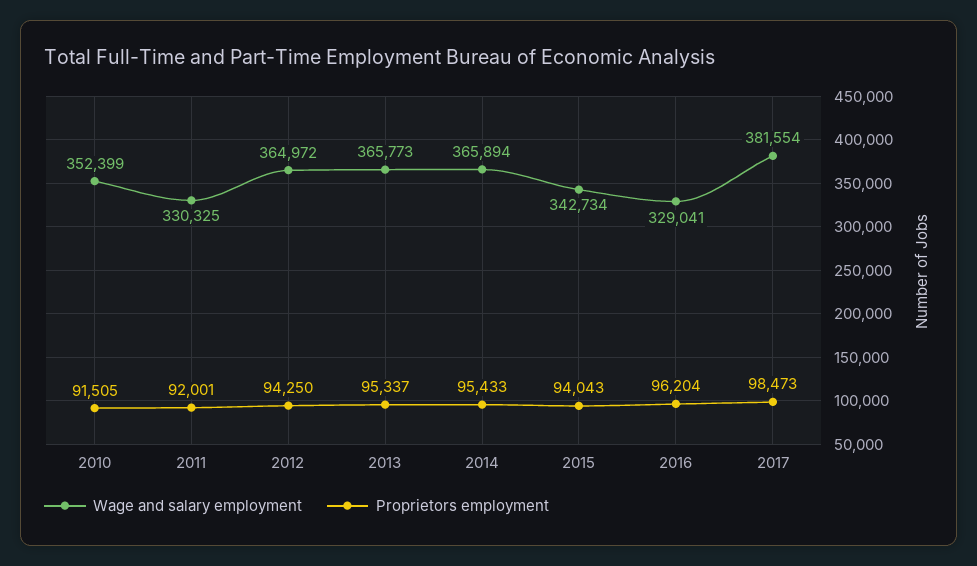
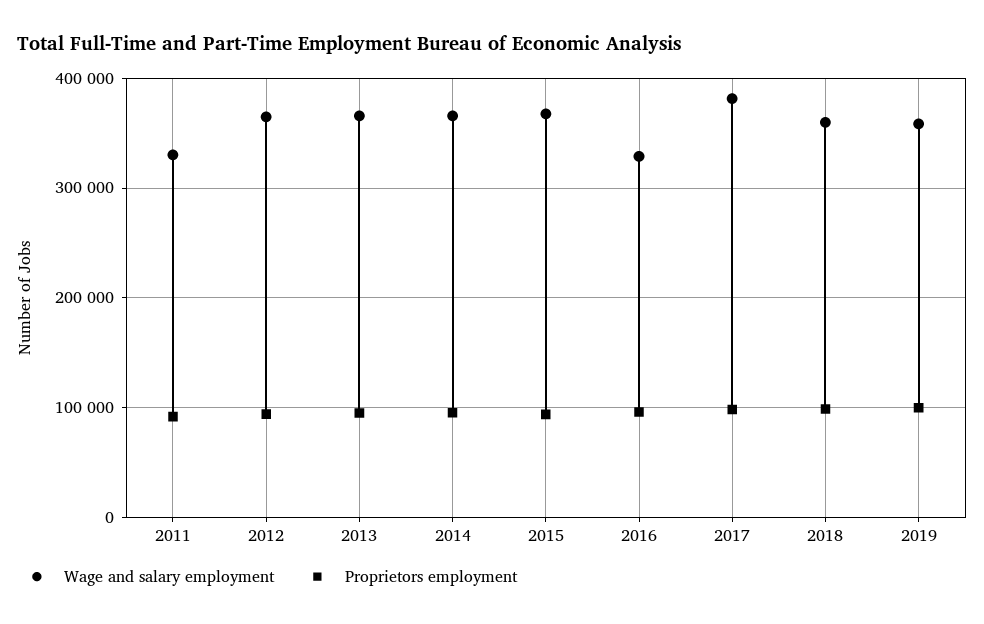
Wage and salary employment, 2010: 352399 -> none
Proprietors employment, 2010: 91505 -> none
Wage and salary employment, 2015: 342734 -> 370000
Wage and salary employment, 2018: none -> 360000
Proprietors employment, 2018: none -> 100000
Wage and salary employment, 2019: none -> 360000
Proprietors employment, 2019: none -> 100000

